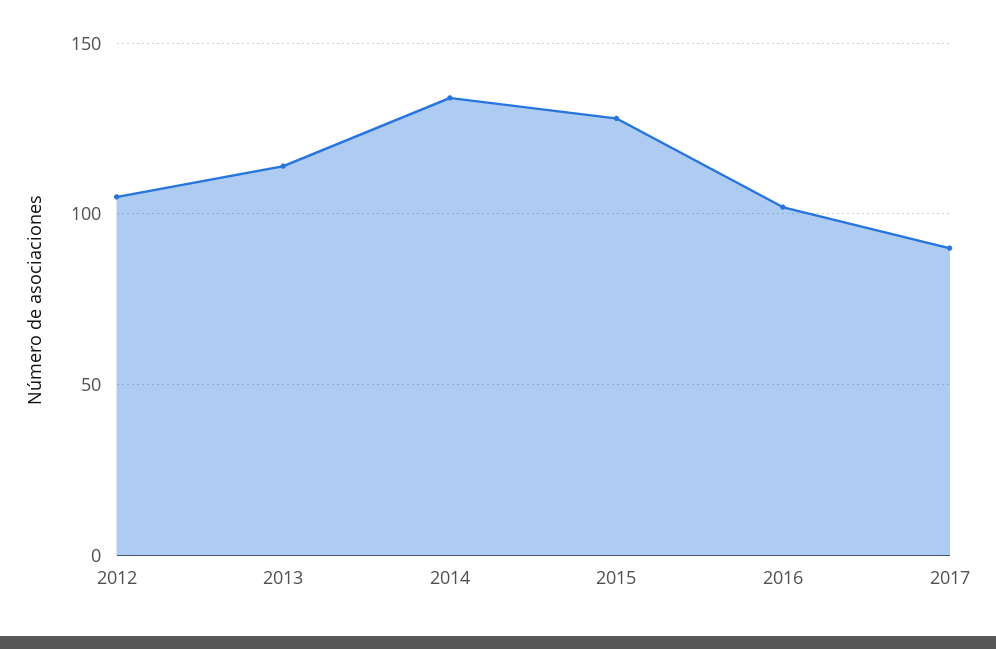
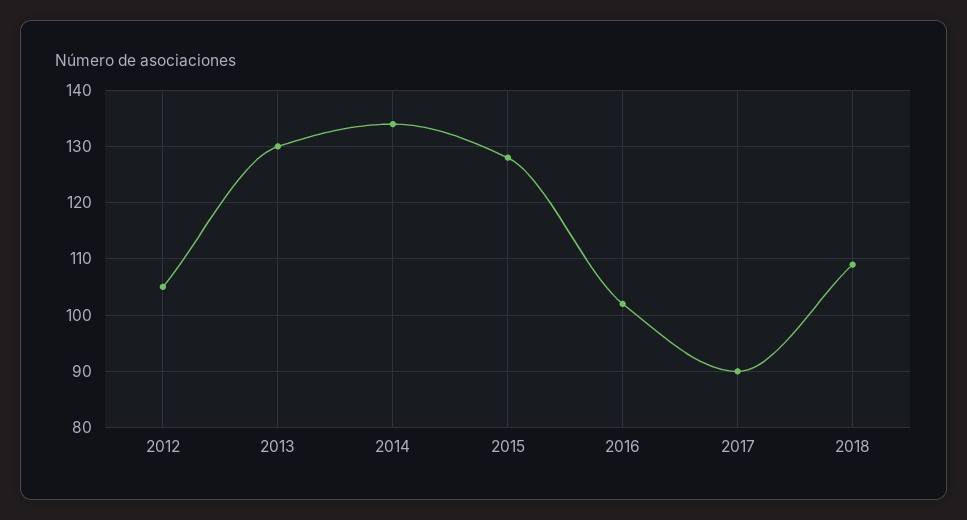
2013: 115 -> 130
2018: none -> 110

